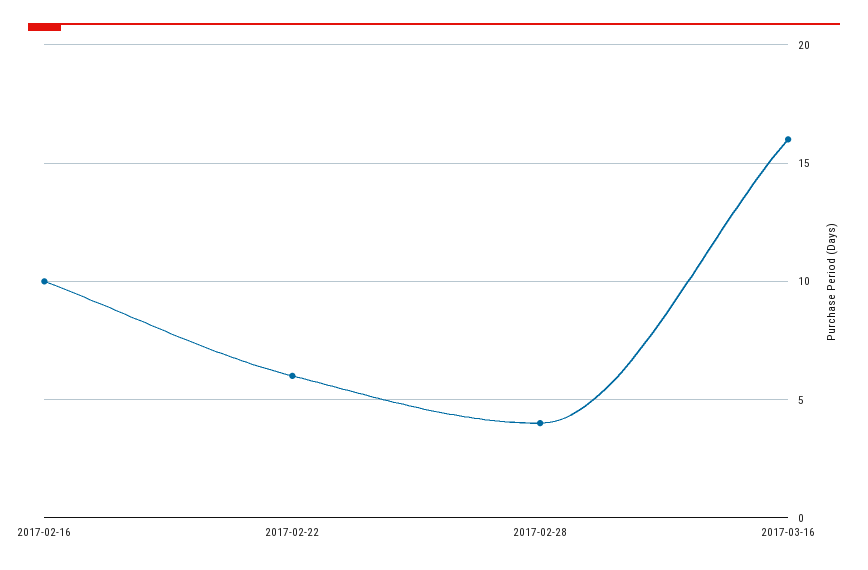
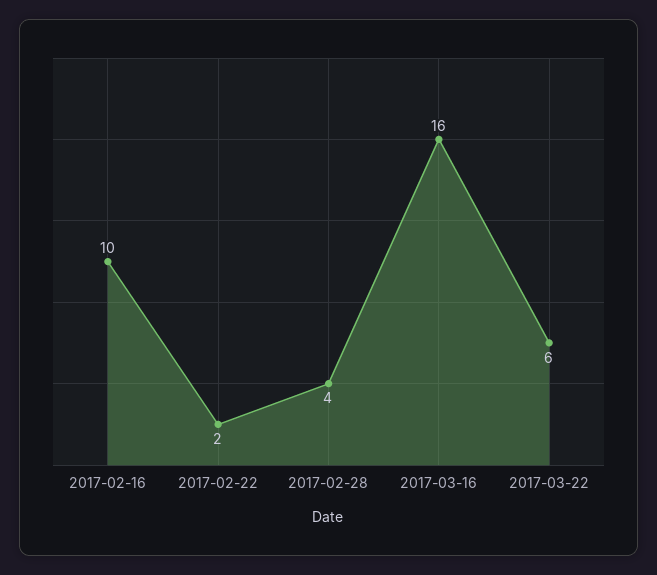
2017-02-22: 6 -> 2
2017-03-22: none -> 6

